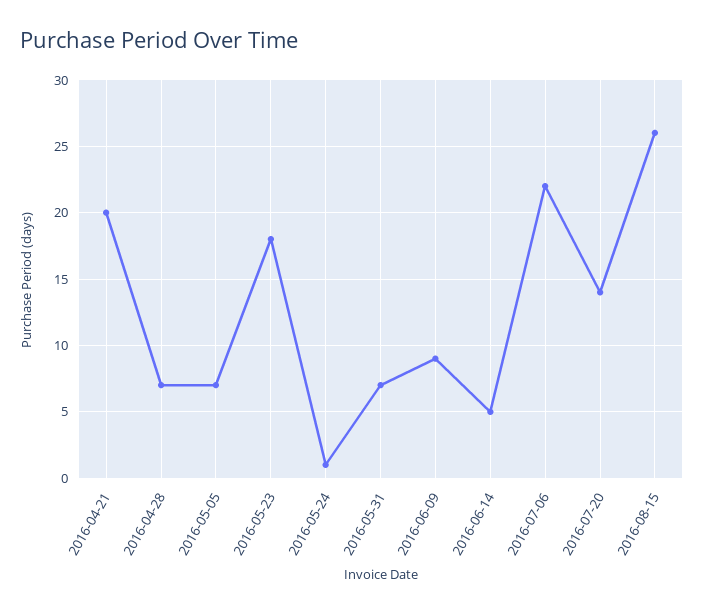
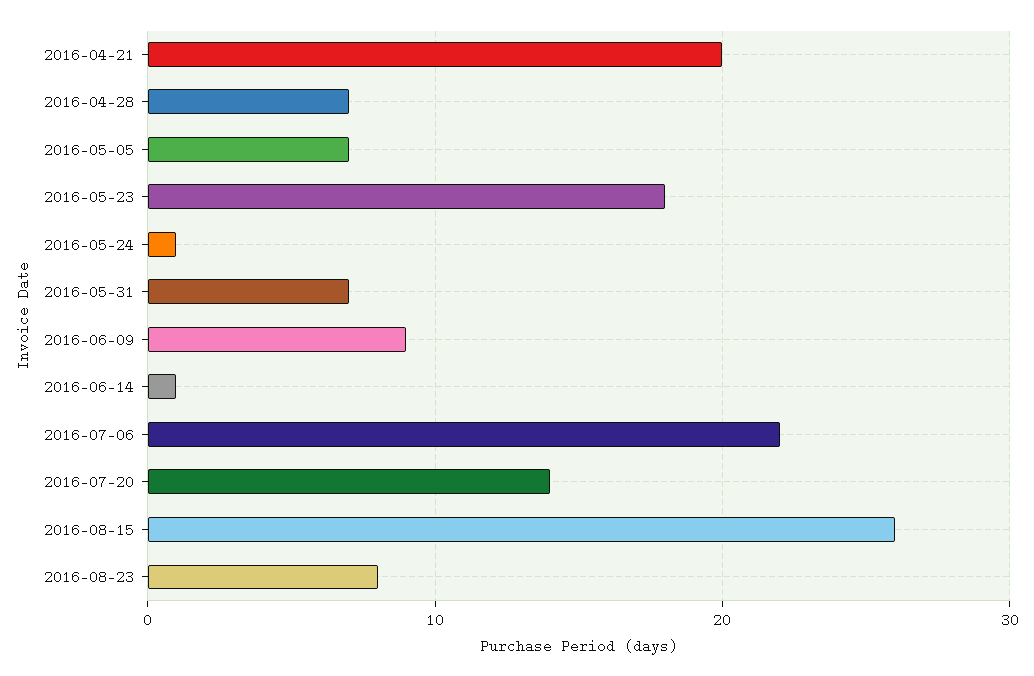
2016-06-14: 5 -> 1
2016-08-23: none -> 8

